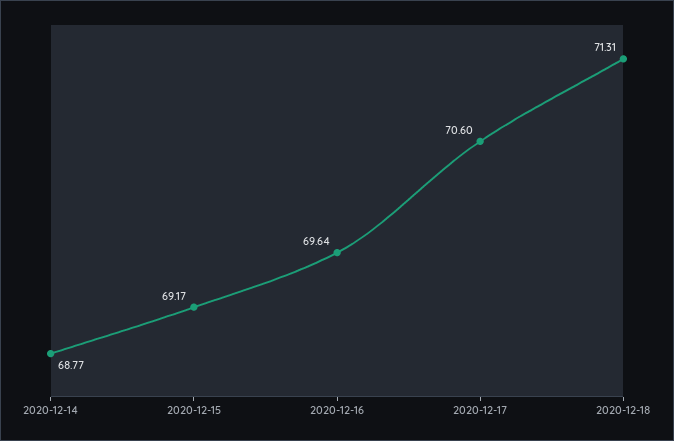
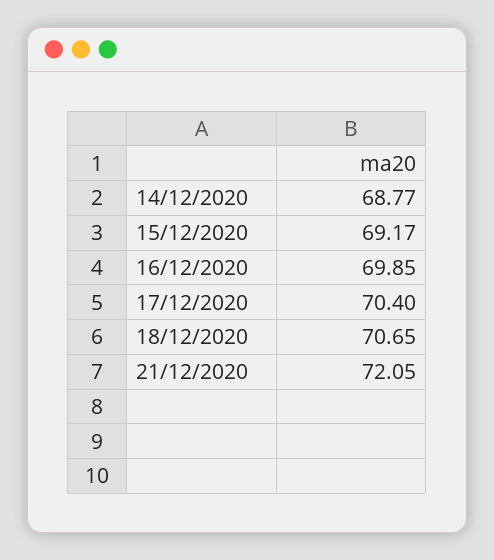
2020-12-16: 69.64 -> 69.85
2020-12-17: 70.6 -> 70.4
2020-12-18: 71.31 -> 70.65
21/12/2020: none -> 72.05

